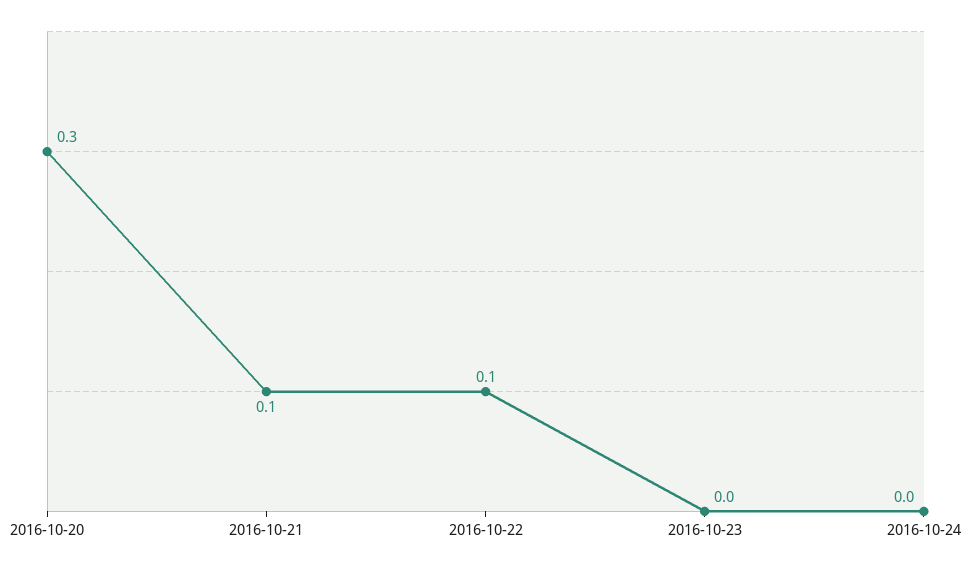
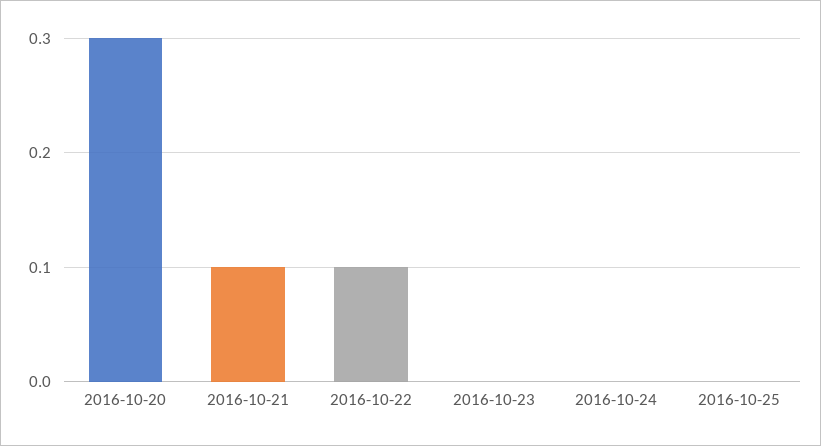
2016-10-25: none -> 0

